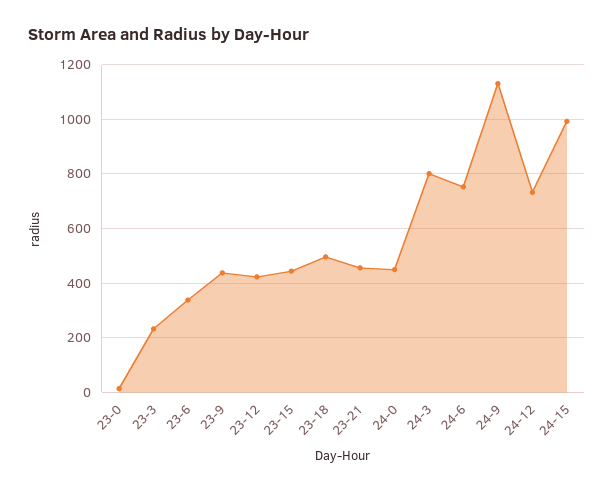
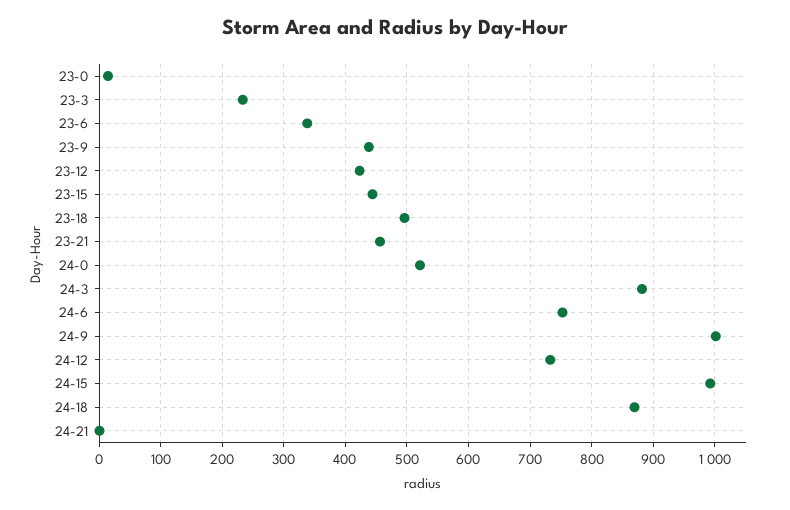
24-0: 450 -> 520
24-3: 800 -> 880
24-9: 1125 -> 1000
24-18: none -> 870
24-21: none -> 0

